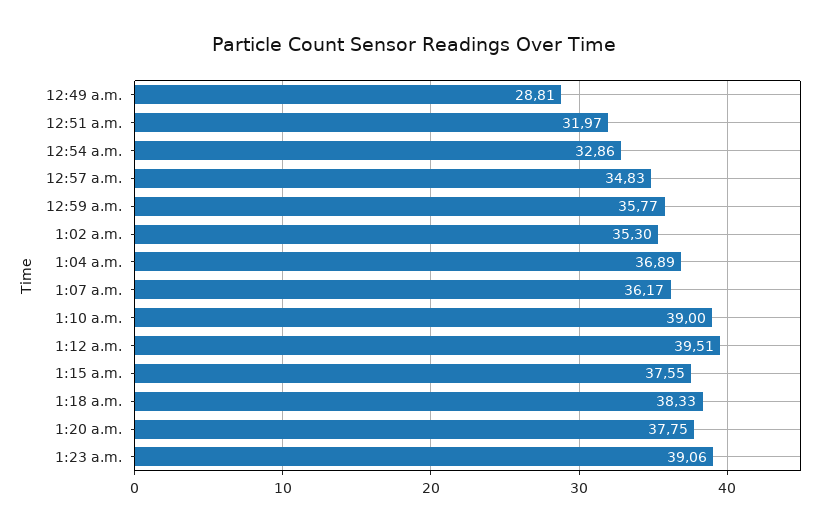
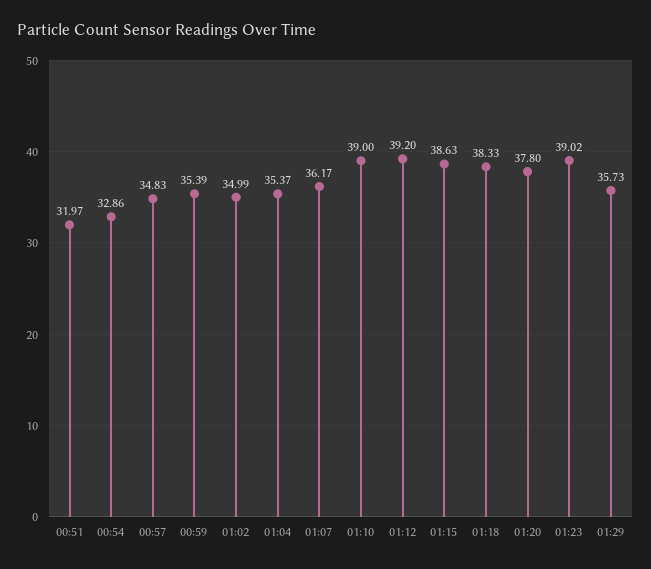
12:49 a.m.: 28.81 -> none
12:59 a.m.: 35.77 -> 35.39
1:02 a.m.: 35.3 -> 34.99
1:04 a.m.: 36.89 -> 35.37
1:12 a.m.: 39.51 -> 39.2
1:15 a.m.: 37.55 -> 38.63
1:20 a.m.: 37.75 -> 37.8
1:23 a.m.: 39.06 -> 39.02
01:29: none -> 35.73

